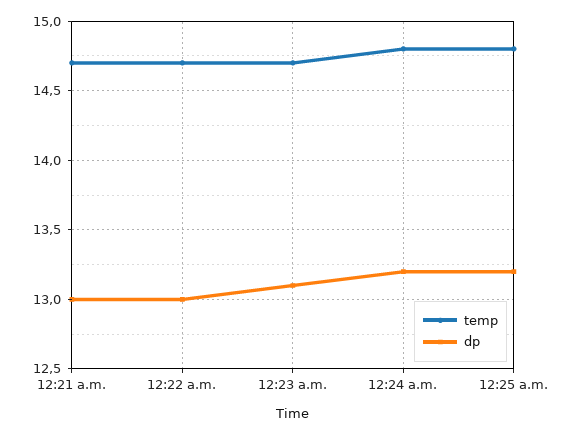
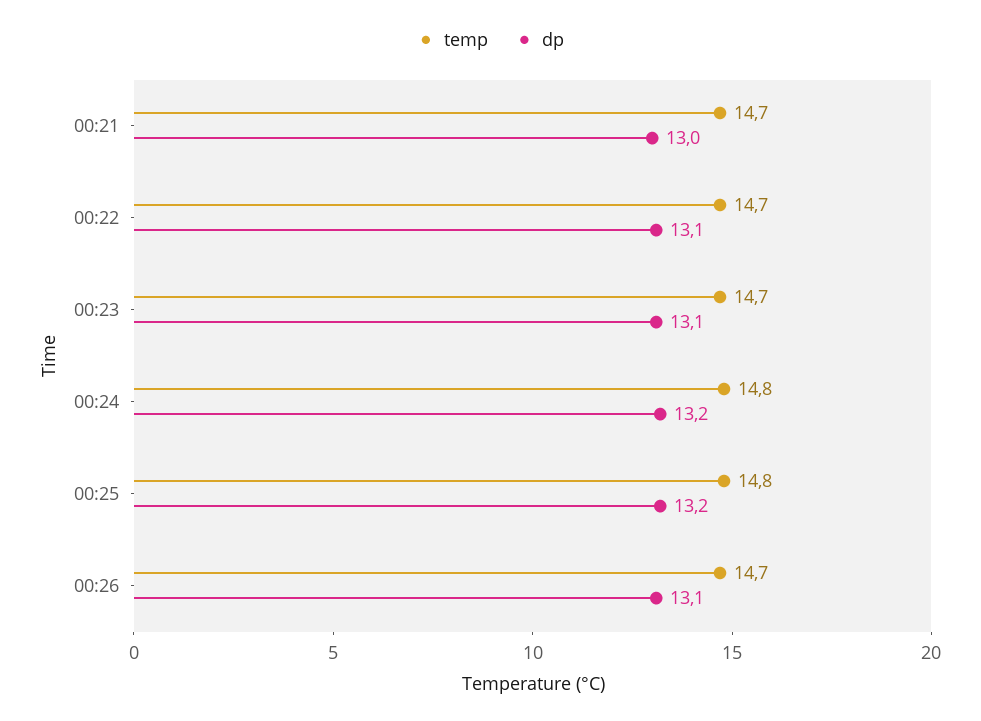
dp, 12:22 a.m.: 13 -> 13.1
temp, 00:26: none -> 14.7
dp, 00:26: none -> 13.1

